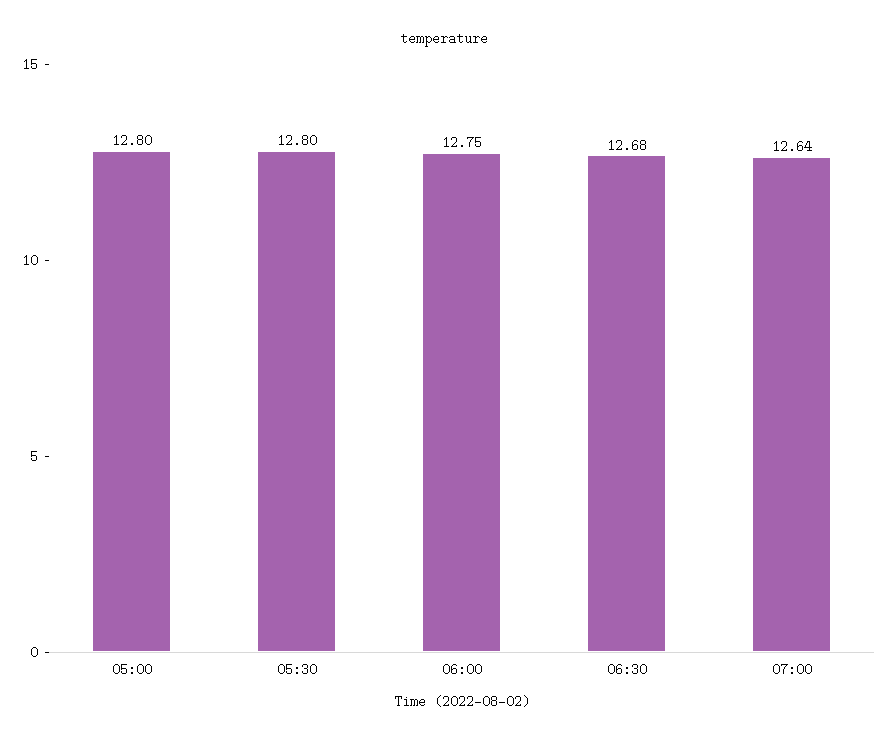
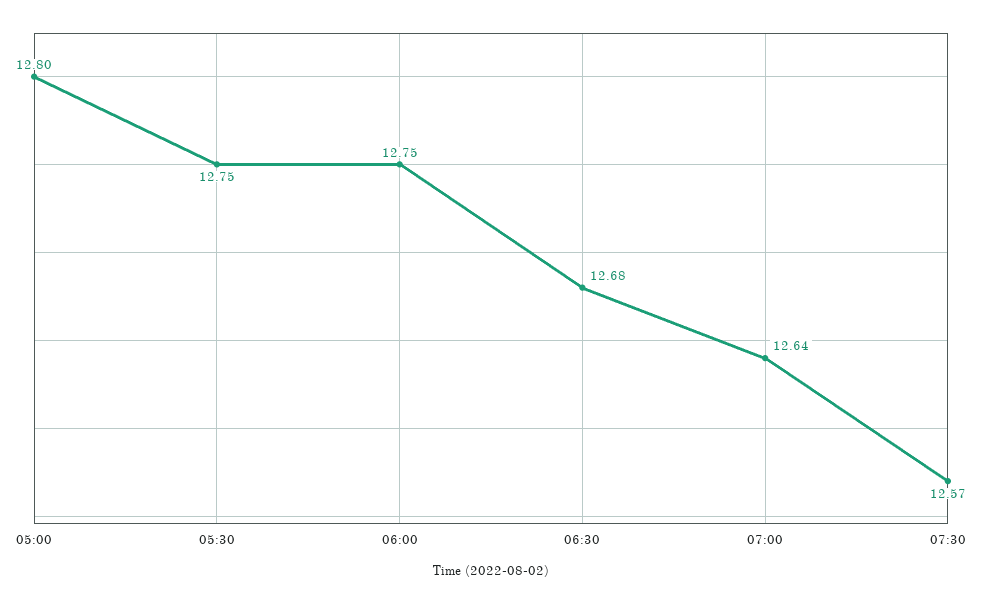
05:30: 12.8 -> 12.75
07:30: none -> 12.57

